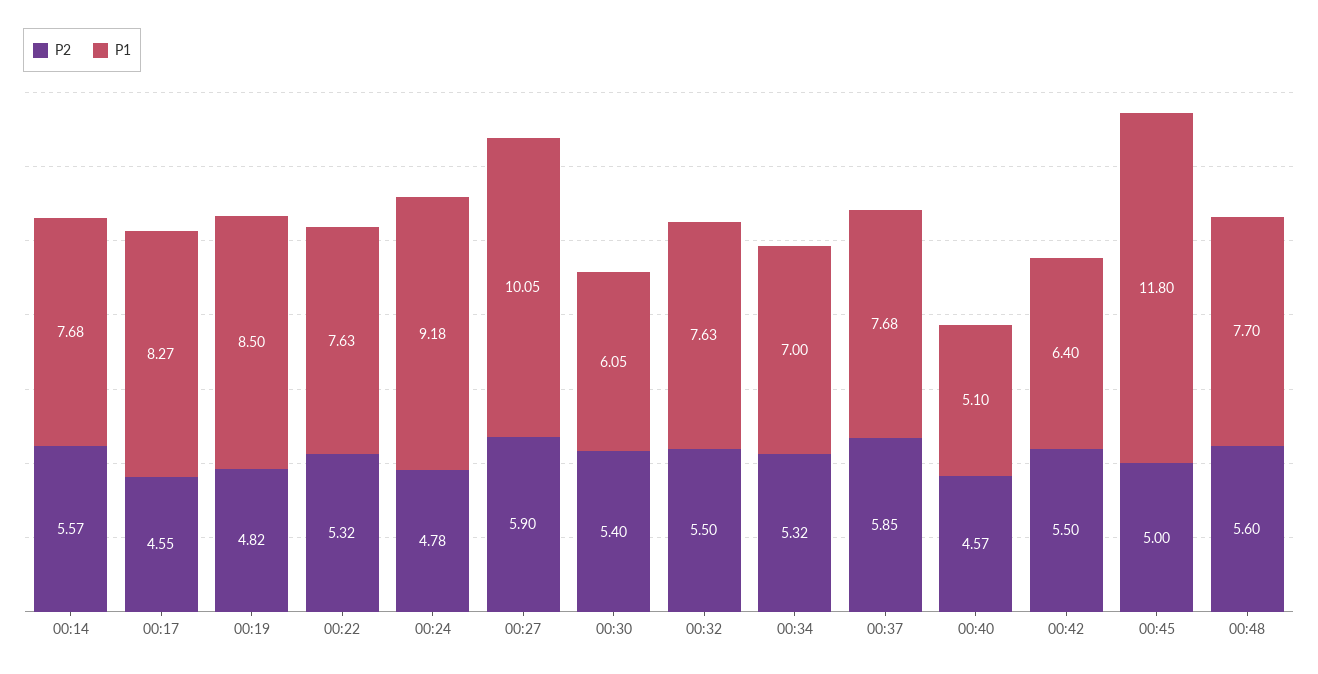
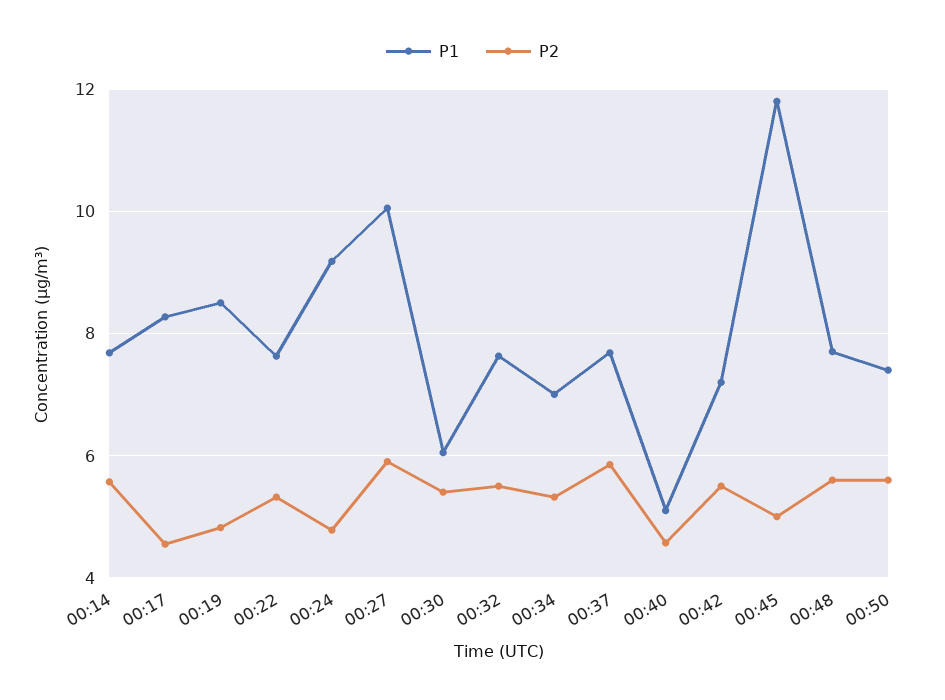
P1, 00:42: 6.4 -> 7.2
P1, 00:50: none -> 7.4
P2, 00:50: none -> 5.6

